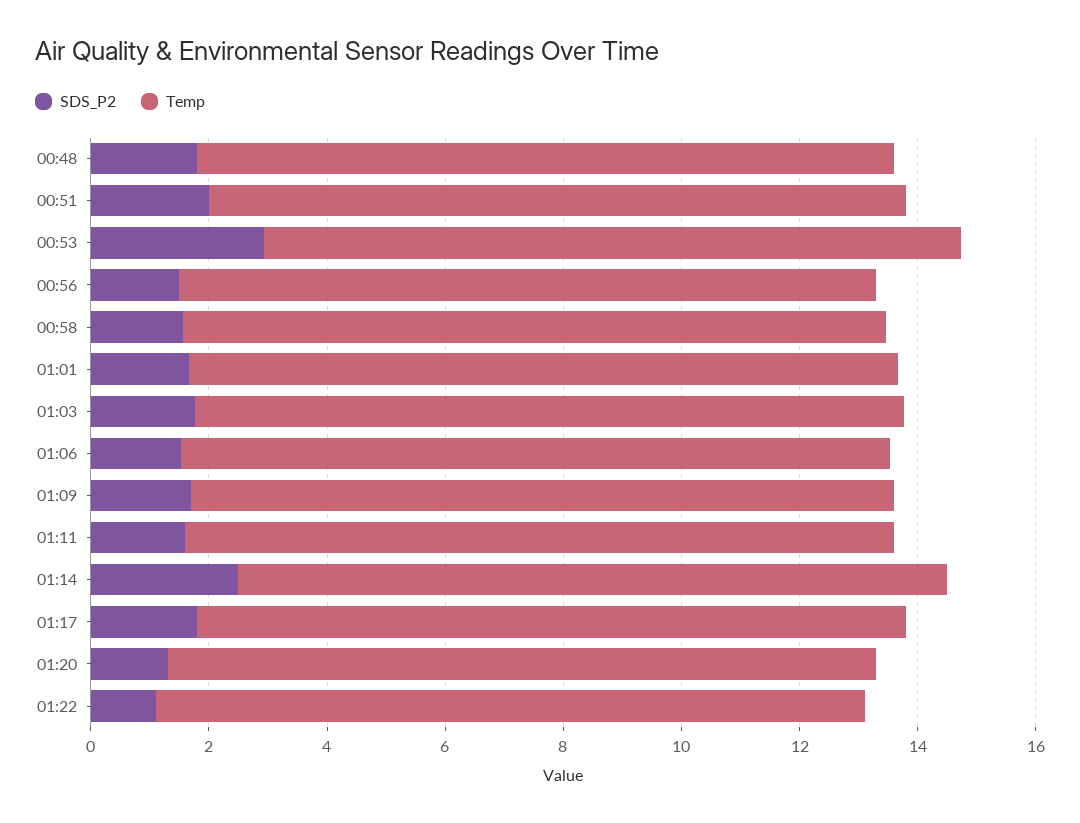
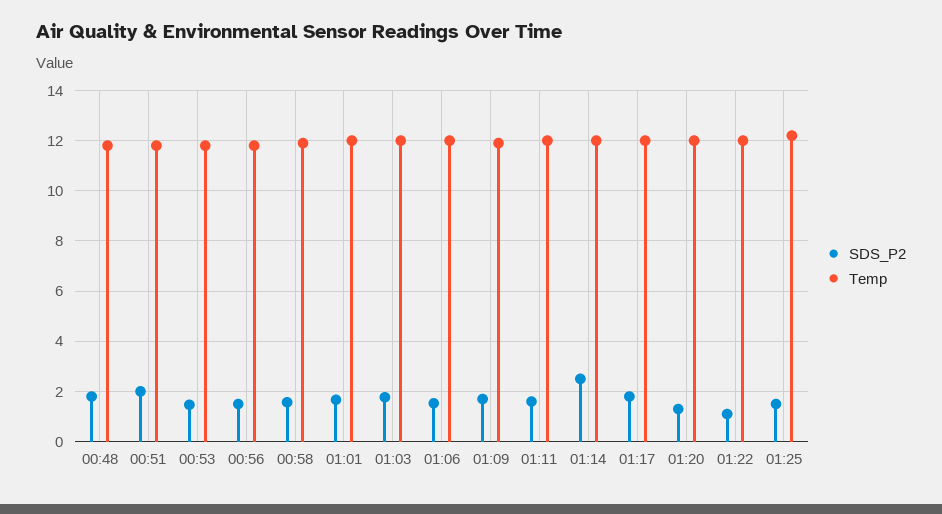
SDS_P2, 00:53: 3 -> 1.5
SDS_P2, 01:25: none -> 1.5
Temp, 01:25: none -> 12.25

